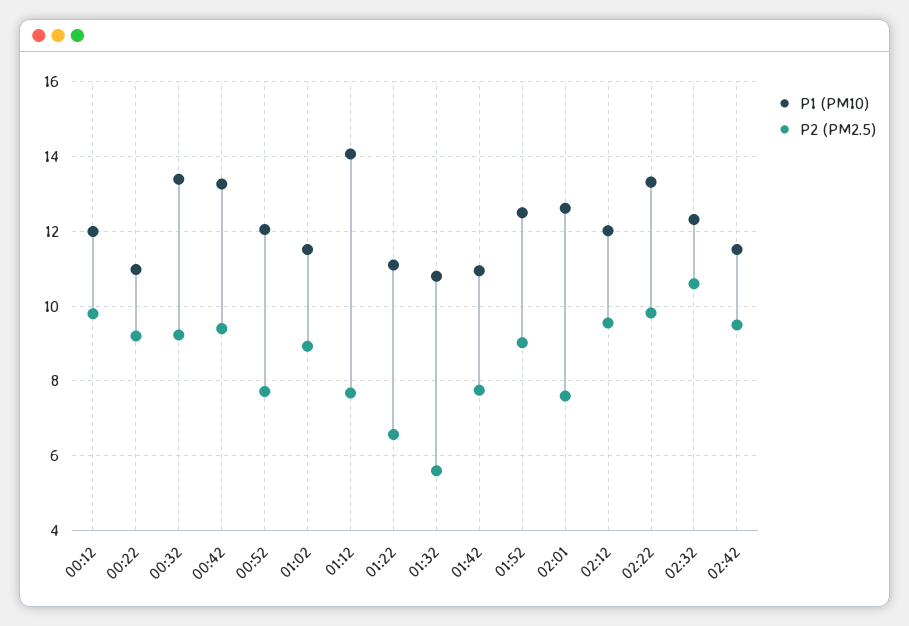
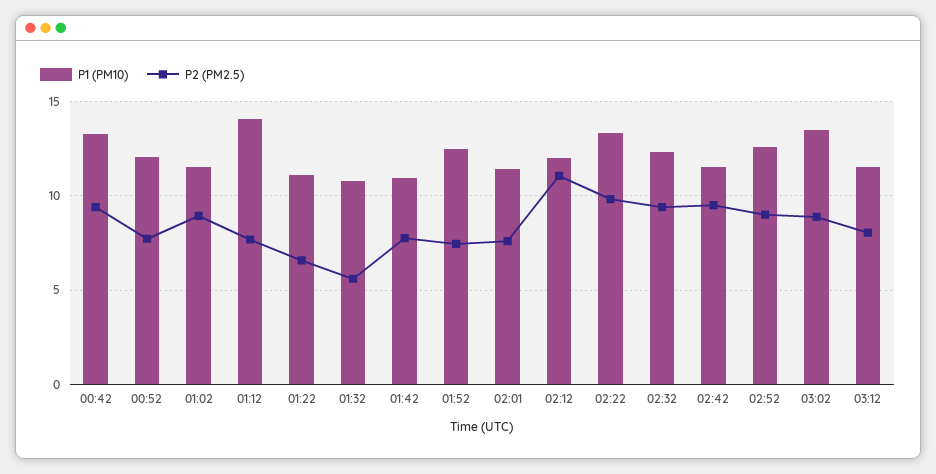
P1 (PM10), 00:12: 12 -> none
P2 (PM2.5), 00:12: 9.8 -> none
P1 (PM10), 00:22: 11 -> none
P2 (PM2.5), 00:22: 9.2 -> none
P1 (PM10), 00:32: 13.4 -> none
P2 (PM2.5), 00:32: 9.2 -> none
P2 (PM2.5), 01:52: 9 -> 7.5
P1 (PM10), 02:01: 12.6 -> 11.5
P2 (PM2.5), 02:12: 9.6 -> 11
P2 (PM2.5), 02:32: 10.6 -> 9.5
P1 (PM10), 02:52: none -> 12.5
P2 (PM2.5), 02:52: none -> 9
P1 (PM10), 03:02: none -> 13.5
P2 (PM2.5), 03:02: none -> 9
P1 (PM10), 03:12: none -> 11.5
P2 (PM2.5), 03:12: none -> 8

